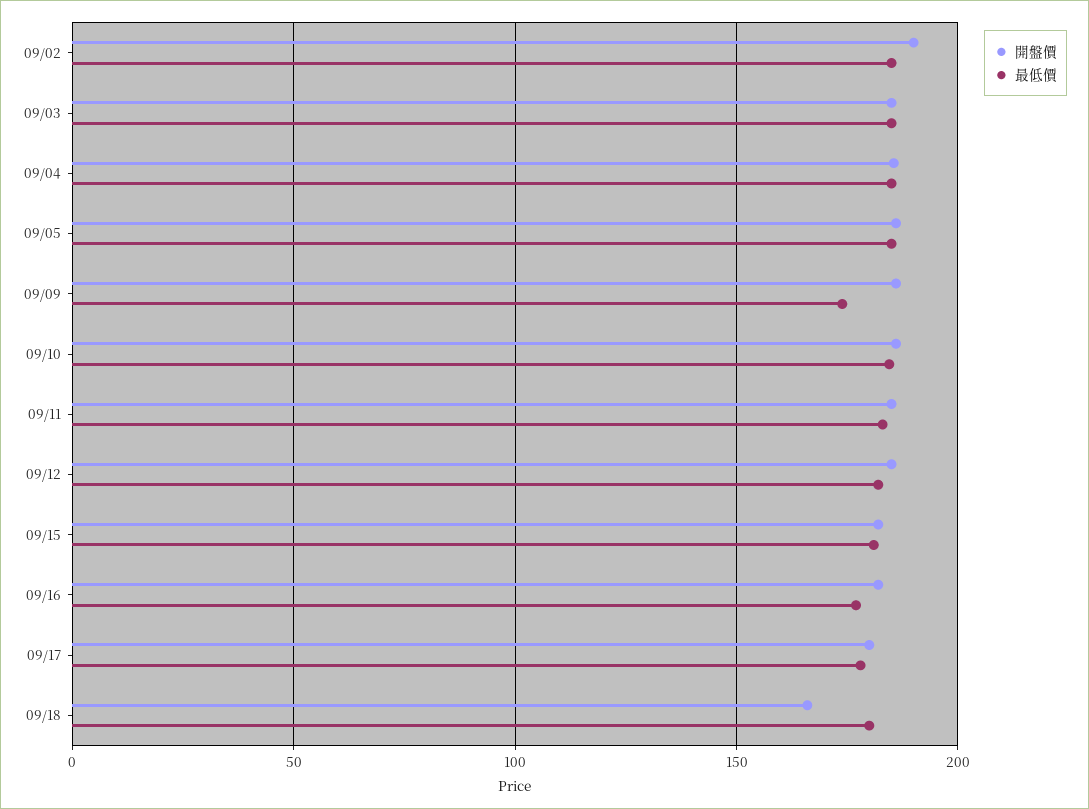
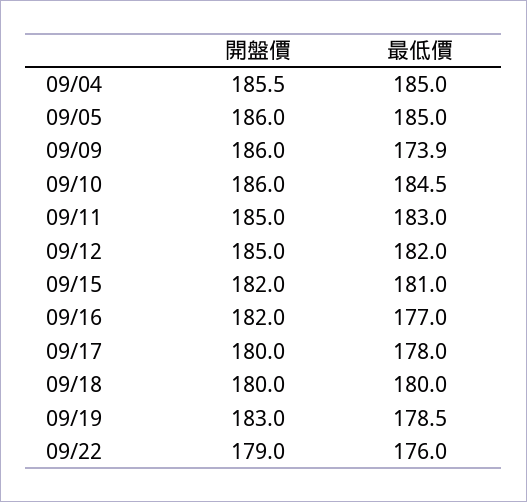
開盤價, 09/02: 190 -> none
最低價, 09/02: 185 -> none
開盤價, 09/03: 185 -> none
最低價, 09/03: 185 -> none
開盤價, 09/18: 165 -> 180
開盤價, 09/19: none -> 183
最低價, 09/19: none -> 178.5
開盤價, 09/22: none -> 179
最低價, 09/22: none -> 176

